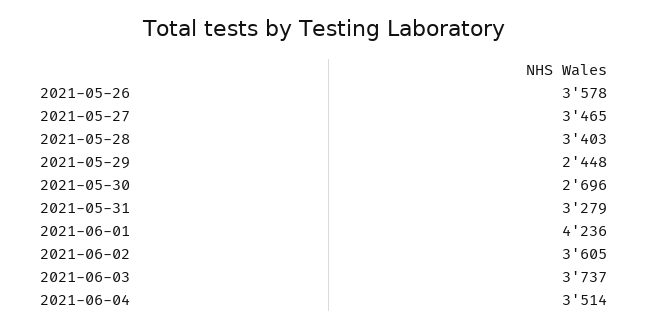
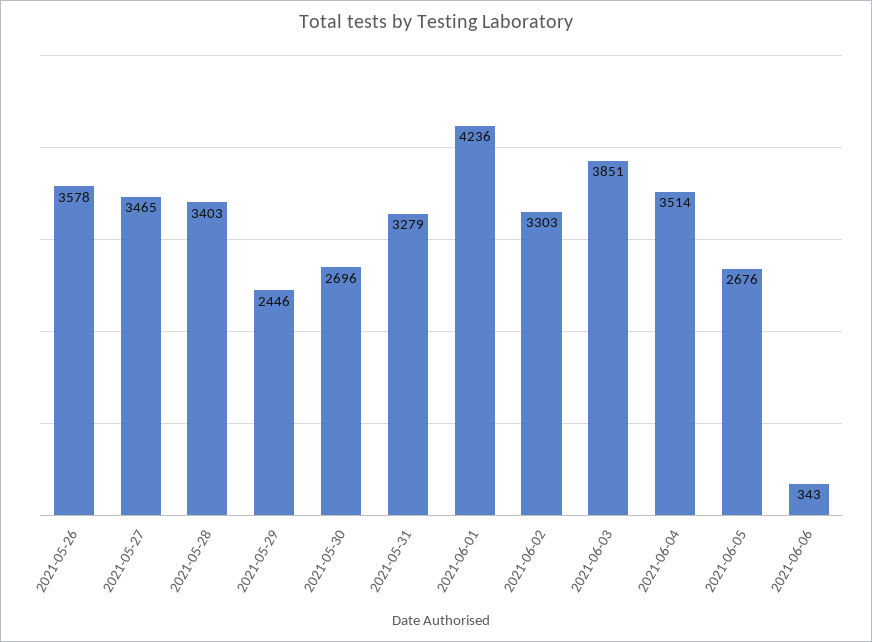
2021-05-29: 2448 -> 2446
2021-06-02: 3605 -> 3303
2021-06-03: 3737 -> 3851
2021-06-05: none -> 2676
2021-06-06: none -> 343

